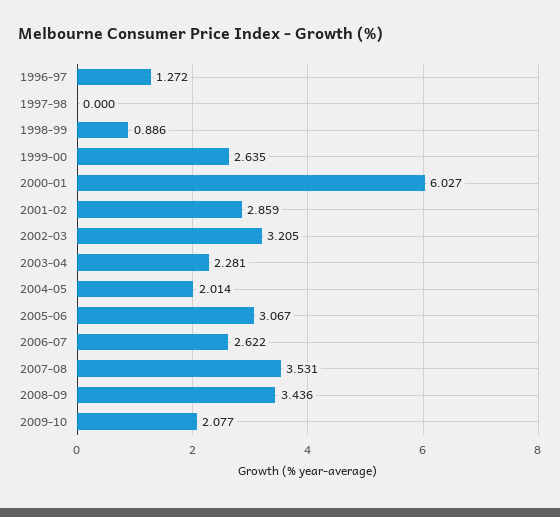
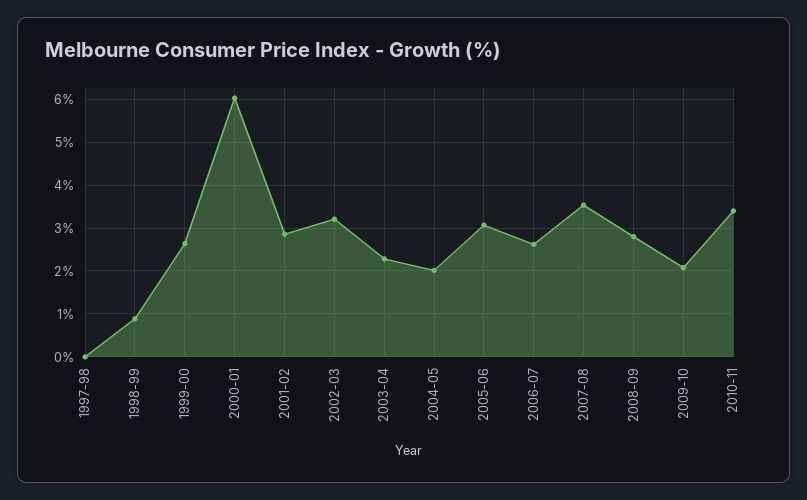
1996-97: 1.272 -> none
2008-09: 3.436 -> 2.8
2010-11: none -> 3.4

